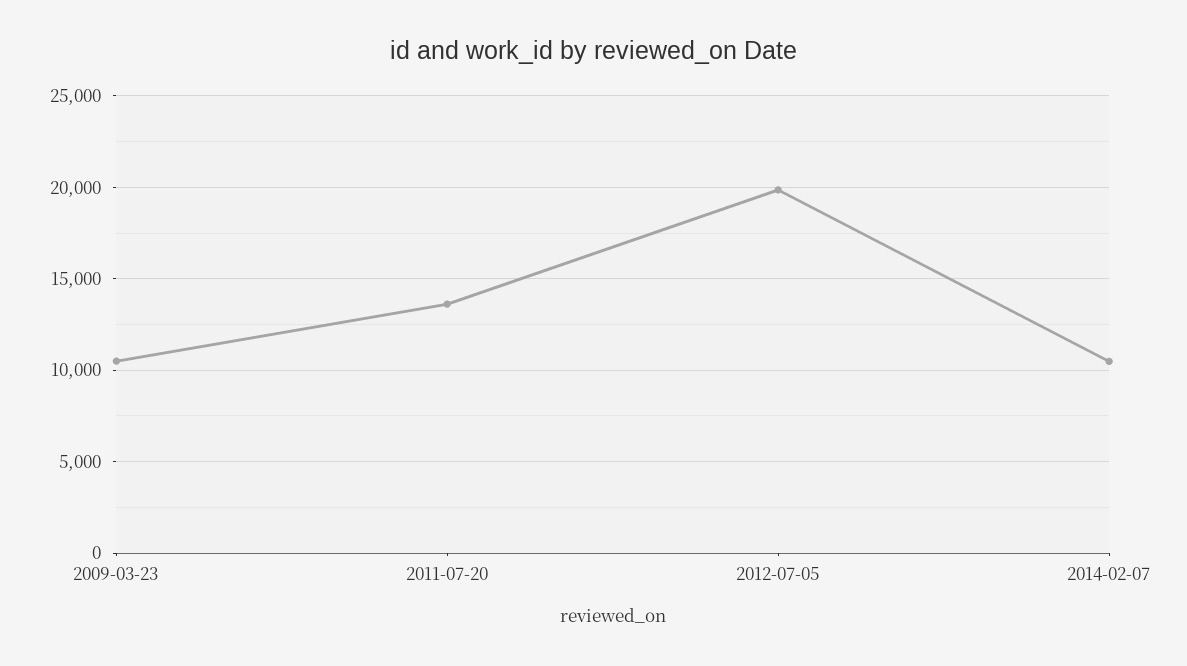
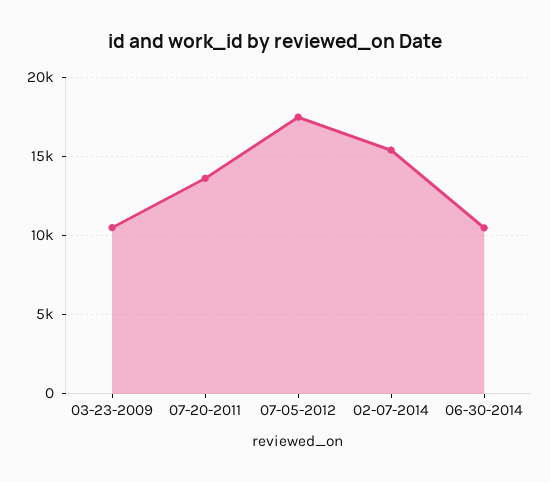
2012-07-05: 20000 -> 17500
2014-02-07: 10500 -> 15500
06-30-2014: none -> 10500

